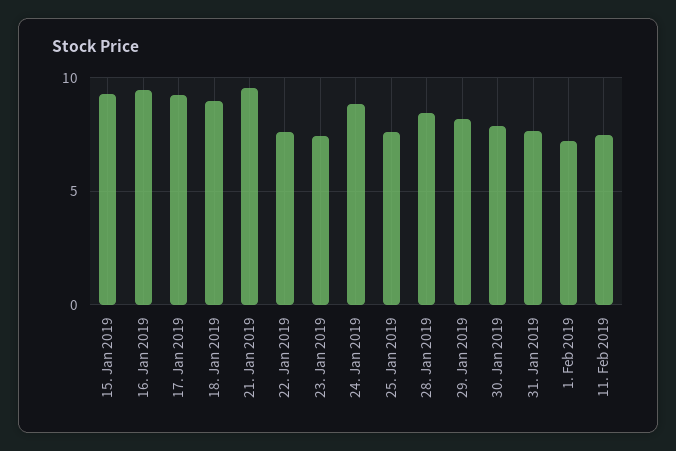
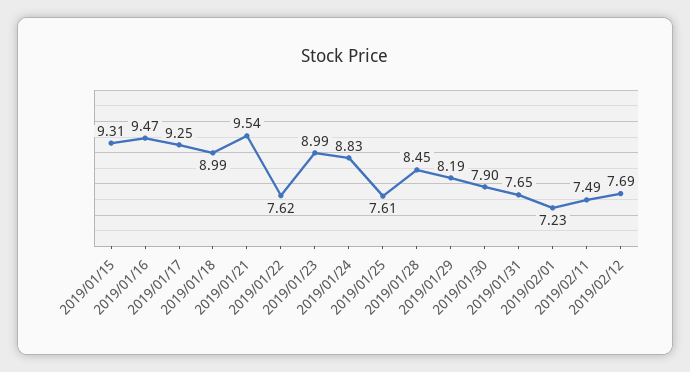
23. Jan 2019: 7.5 -> 8.99
2019/02/12: none -> 7.69

